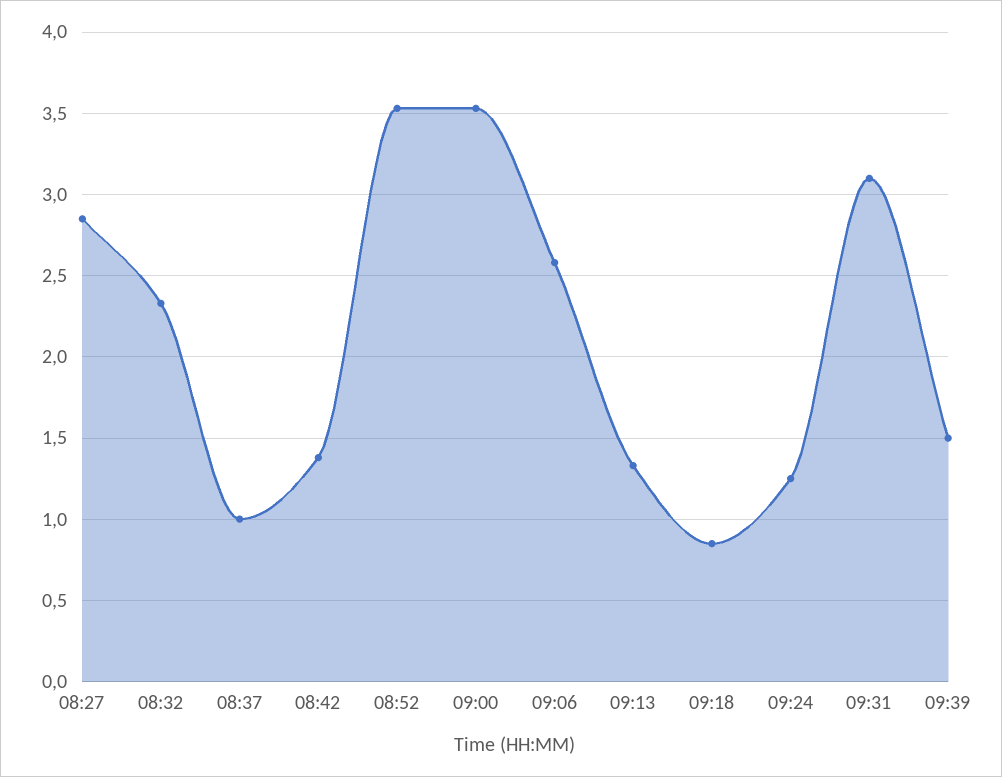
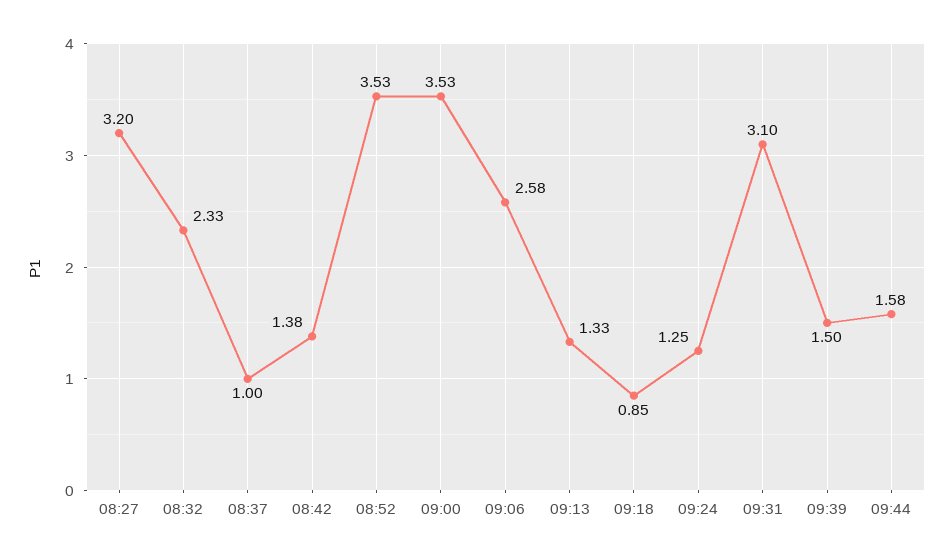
08:27: 2.85 -> 3.2
09:44: none -> 1.58

